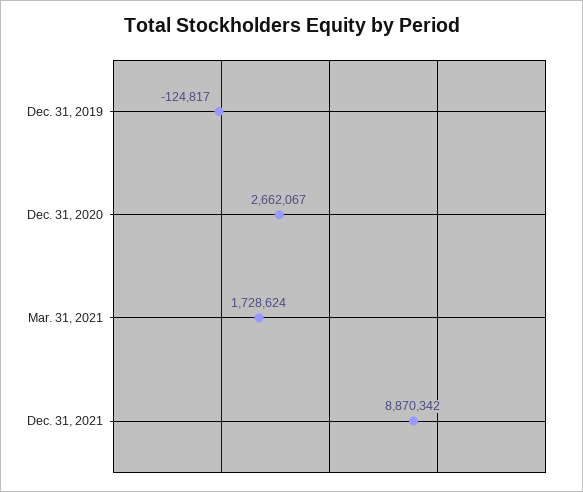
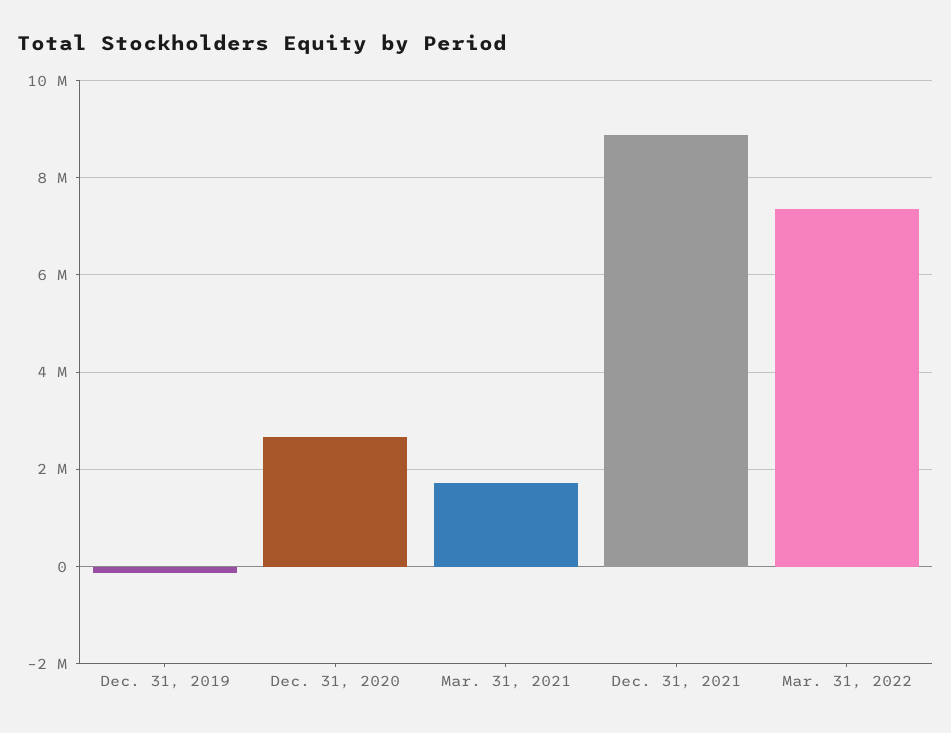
Mar. 31, 2022: none -> 7400000

